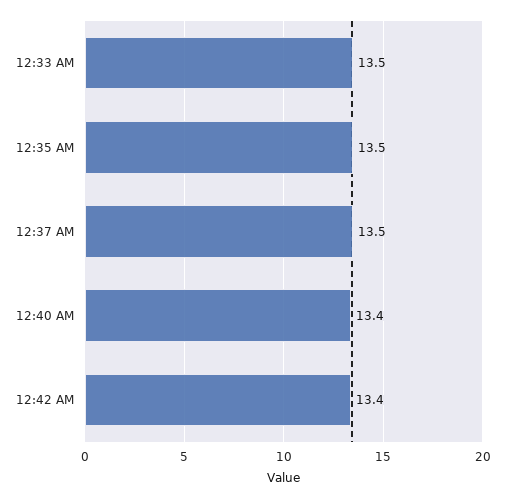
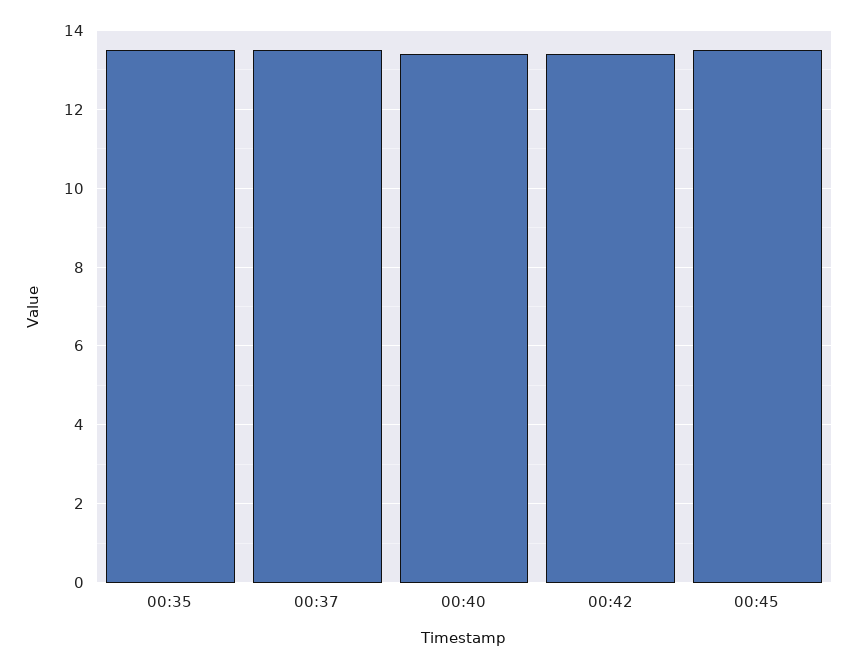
12:33 AM: 13.5 -> none
00:45: none -> 13.5

